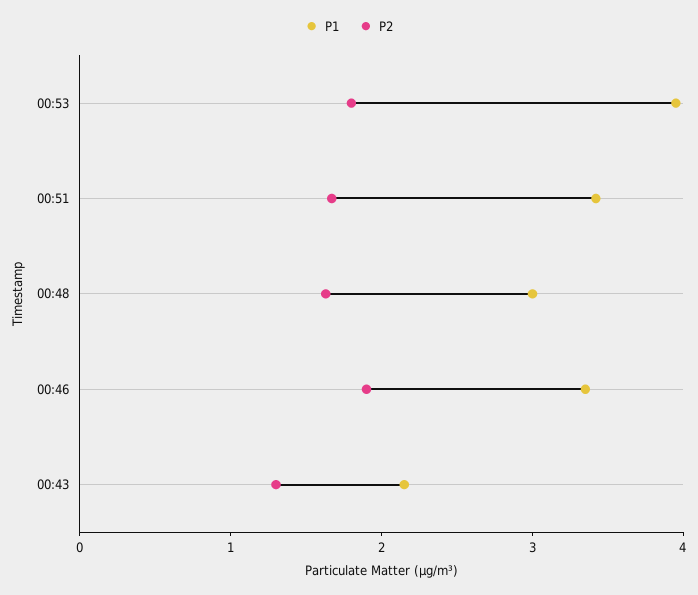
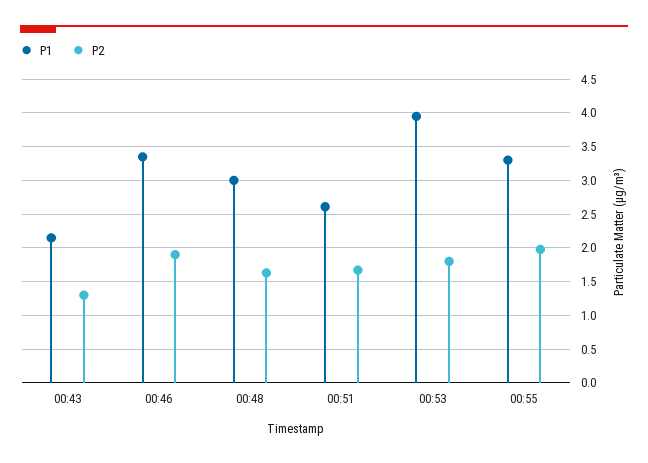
P1, 00:51: 3.4 -> 2.6
P1, 00:55: none -> 3.3
P2, 00:55: none -> 2

